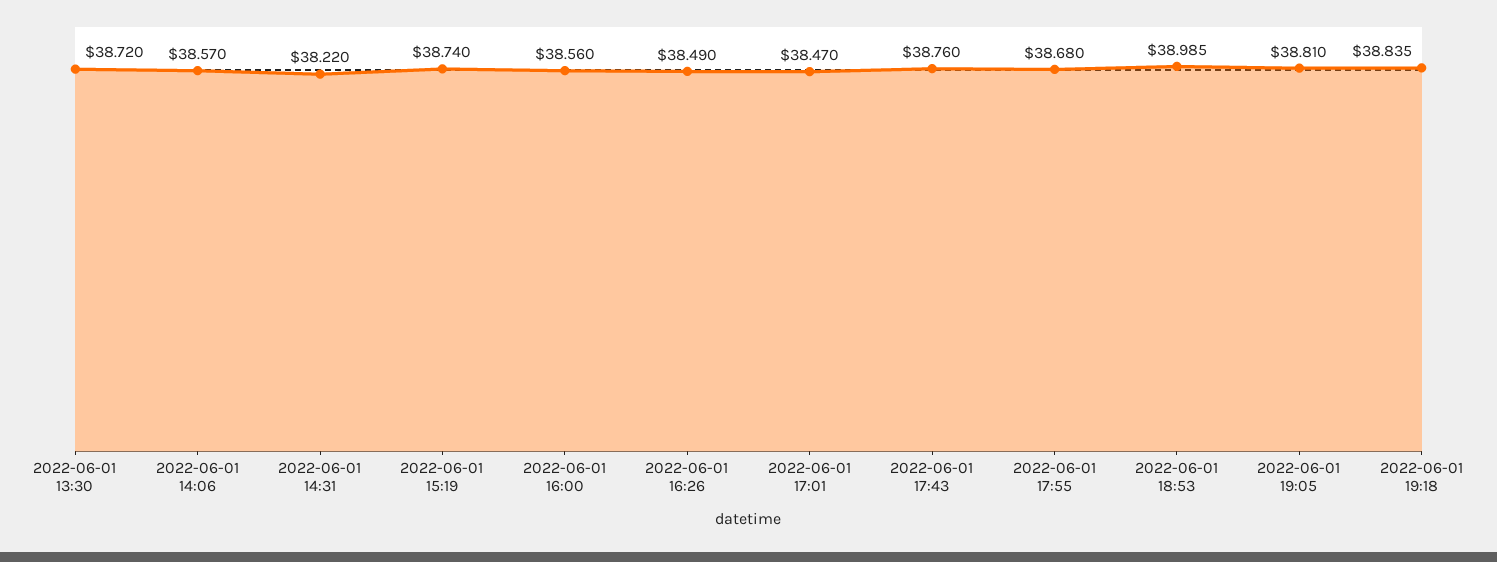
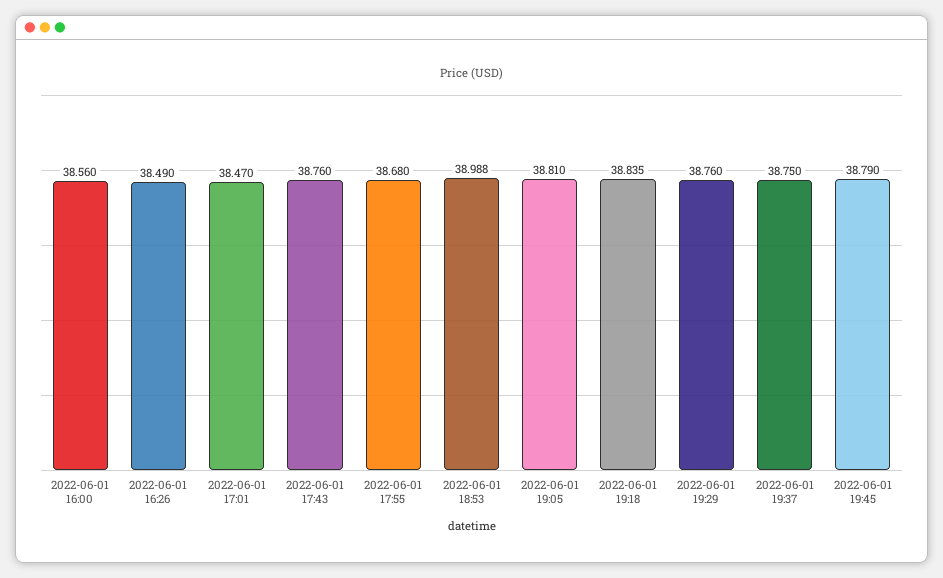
2022-06-01 13:30: 38.72 -> none
2022-06-01 14:06: 38.57 -> none
2022-06-01 14:31: 38.22 -> none
2022-06-01 15:19: 38.74 -> none
2022-06-01 18:53: 38.985 -> 38.988
2022-06-01 19:29: none -> 38.76
2022-06-01 19:37: none -> 38.75
2022-06-01 19:45: none -> 38.79

